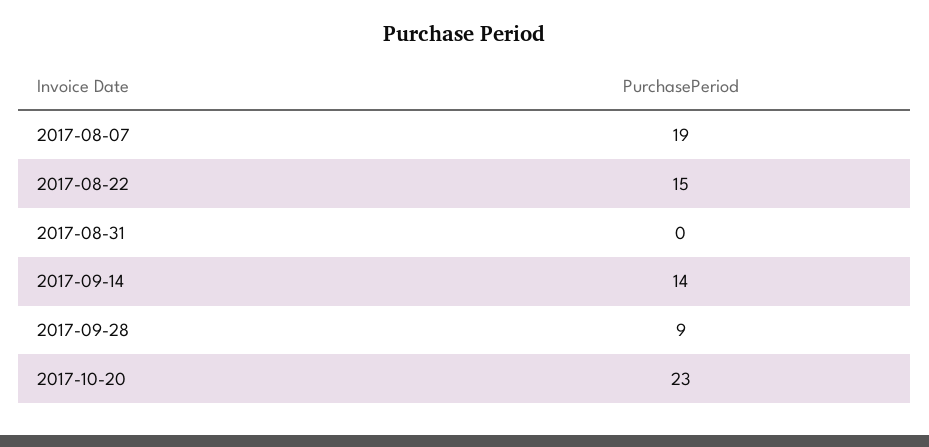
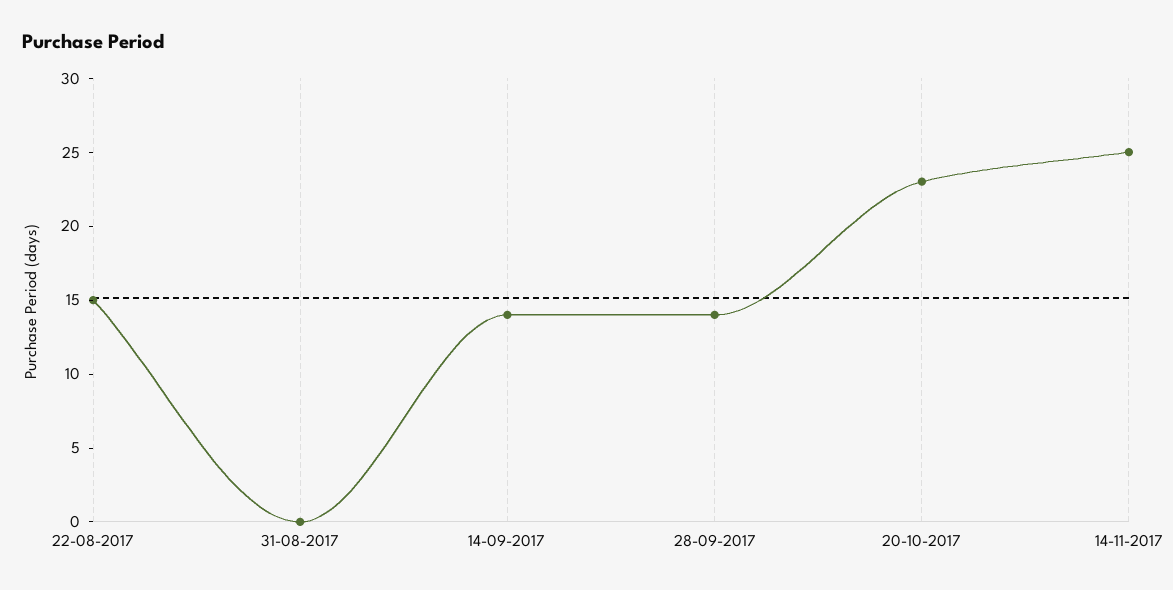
2017-08-07: 19 -> none
2017-09-28: 9 -> 14
14-11-2017: none -> 25

